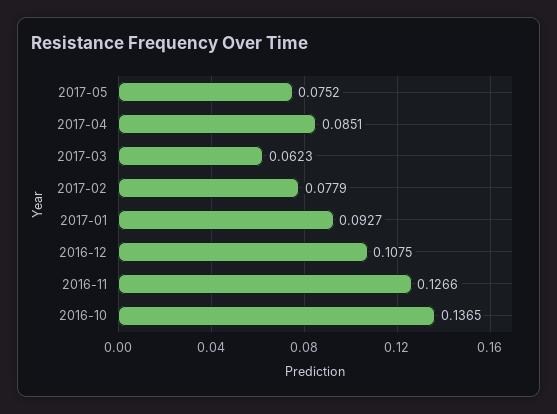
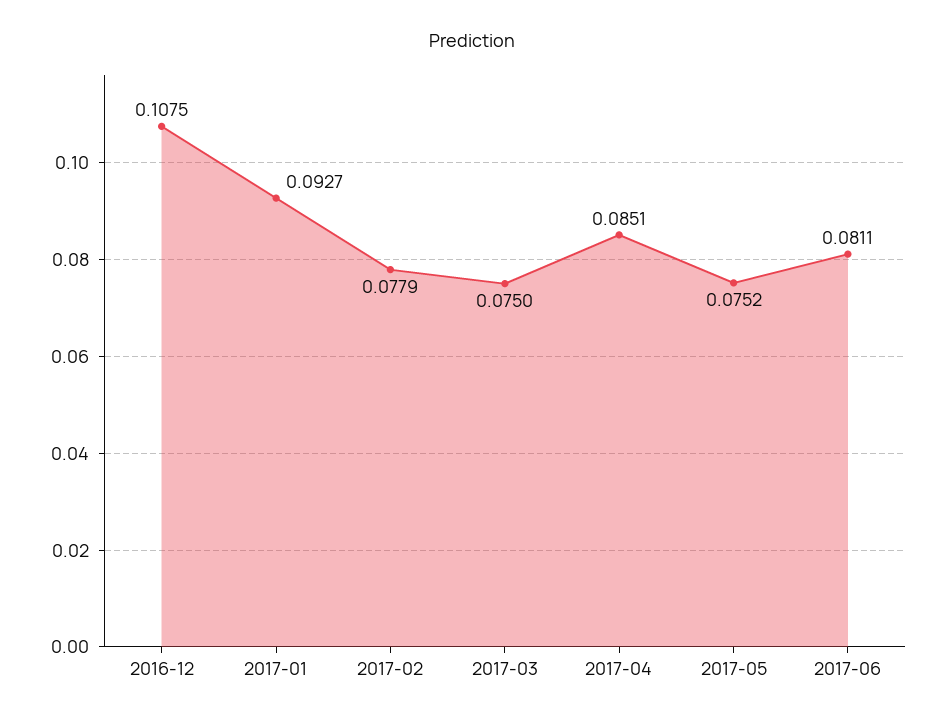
2017-03: 0.0623 -> 0.075
2016-11: 0.1266 -> none
2016-10: 0.1365 -> none
2017-06: none -> 0.0811

